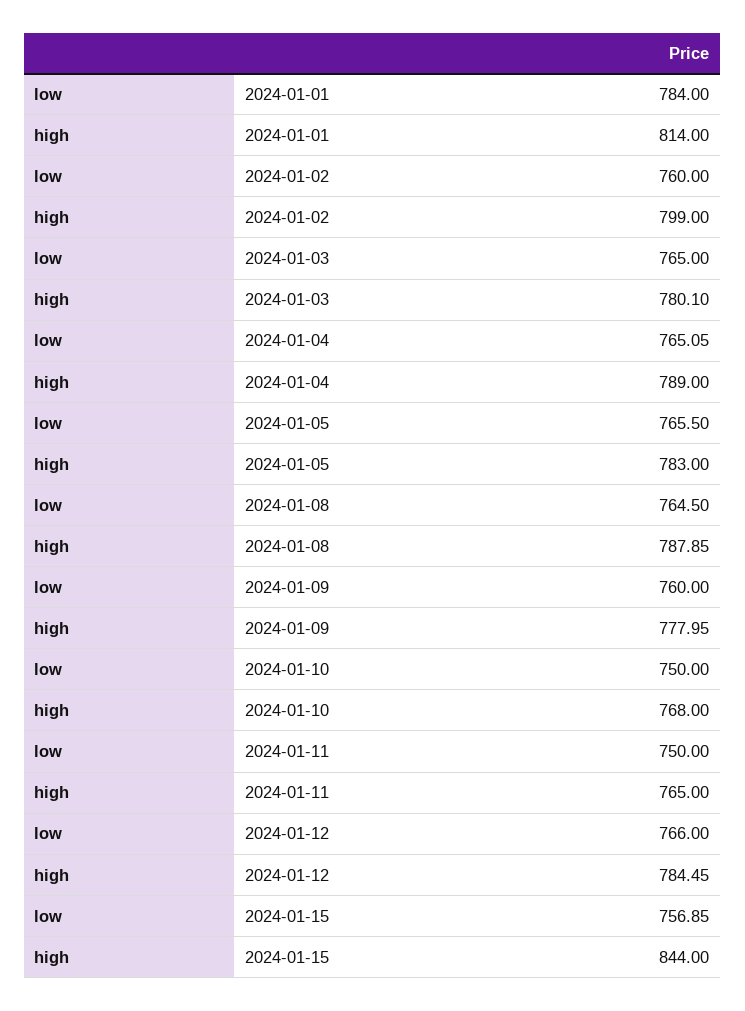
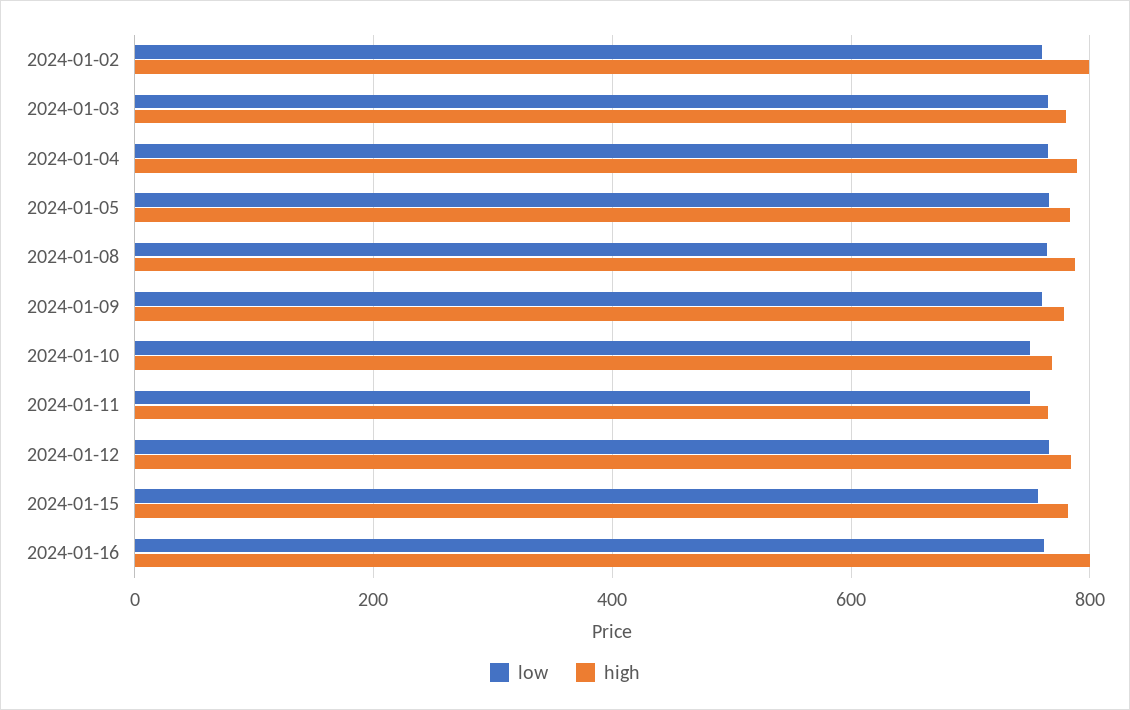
low, 2024-01-01: 784 -> none
high, 2024-01-01: 814 -> none
high, 2024-01-15: 844 -> 780
low, 2024-01-16: none -> 760
high, 2024-01-16: none -> 800

